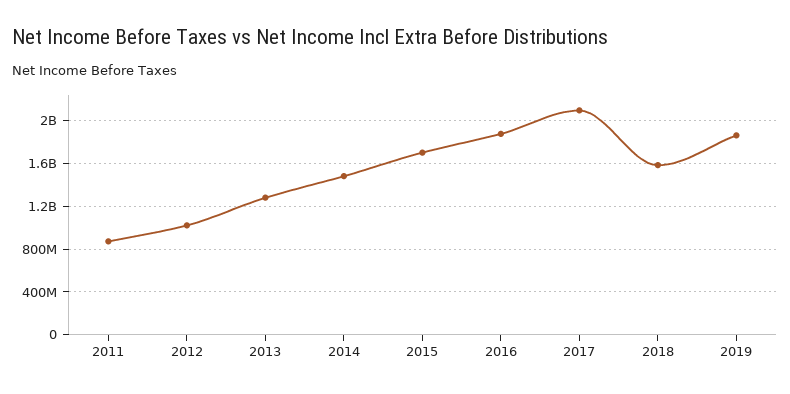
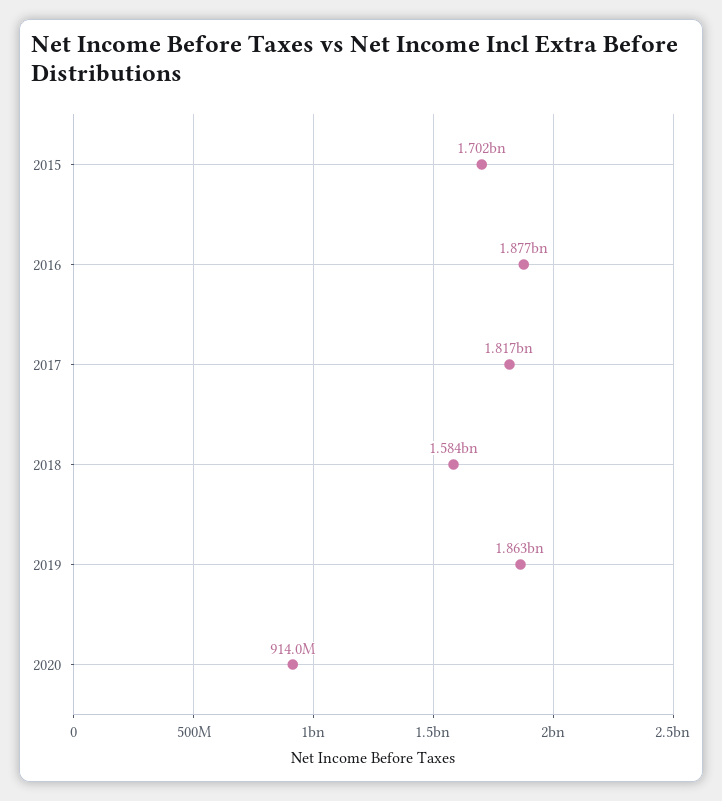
2011: 900000000 -> none
2012: 1000000000 -> none
2013: 1300000000 -> none
2014: 1500000000 -> none
2017: 2100000000 -> 1817000000
2020: none -> 914000000

